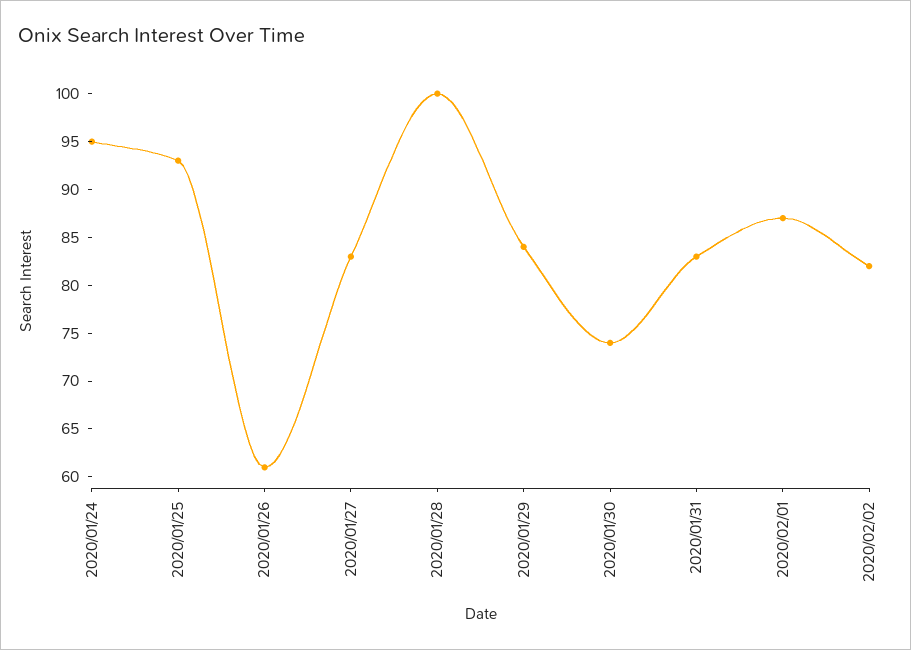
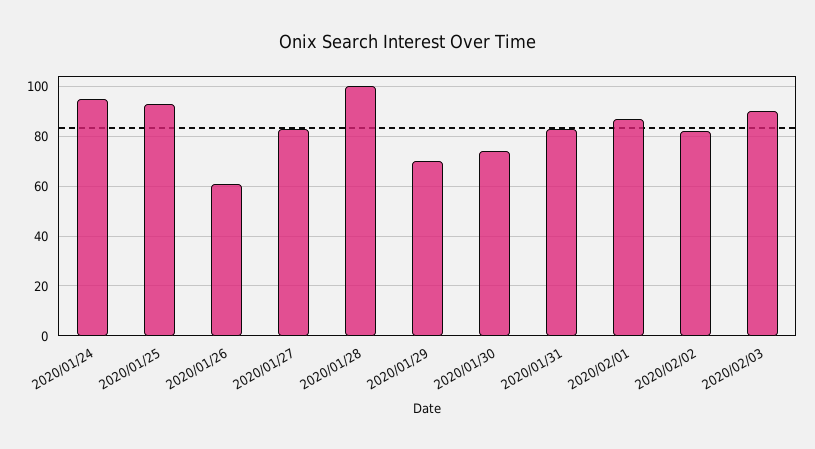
2020/01/29: 84 -> 70
2020/02/03: none -> 90

